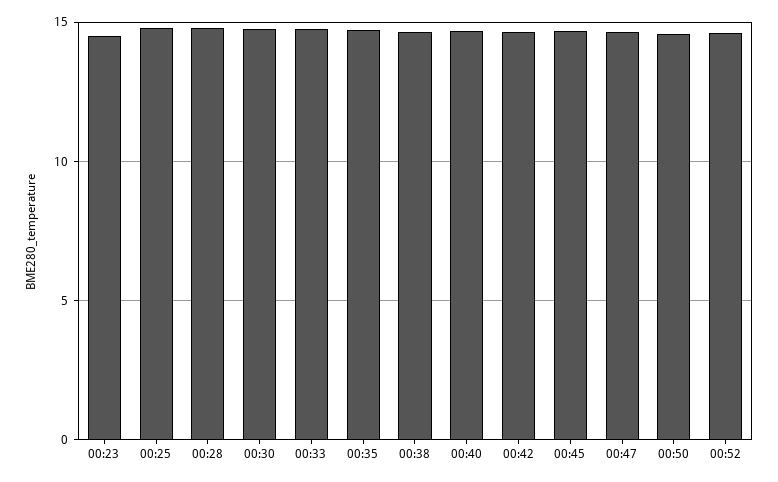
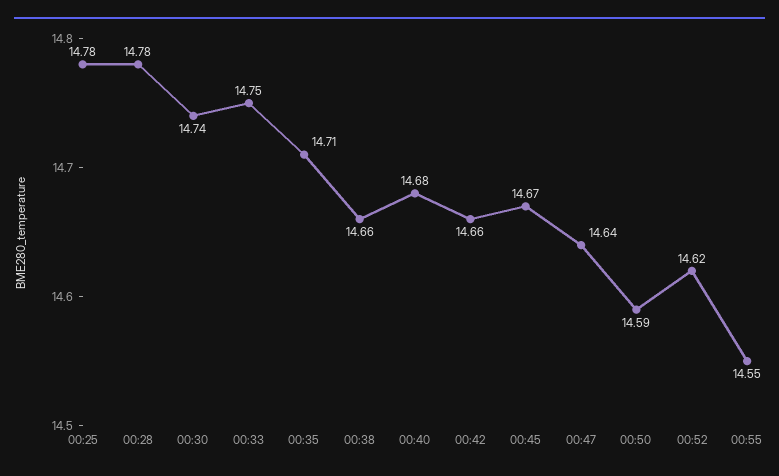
00:23: 14.5 -> none
00:55: none -> 14.55

